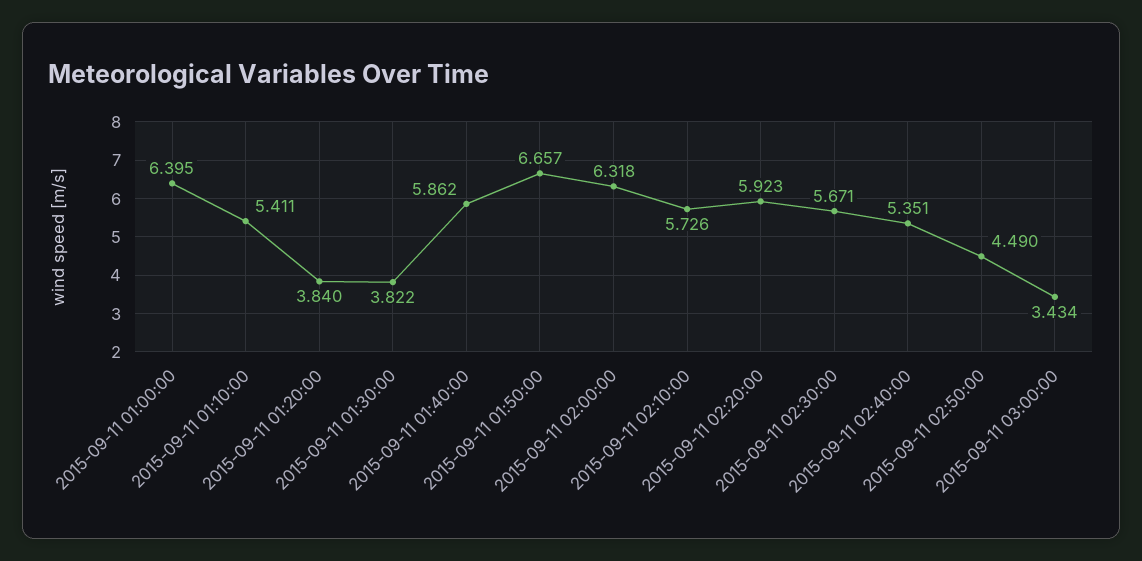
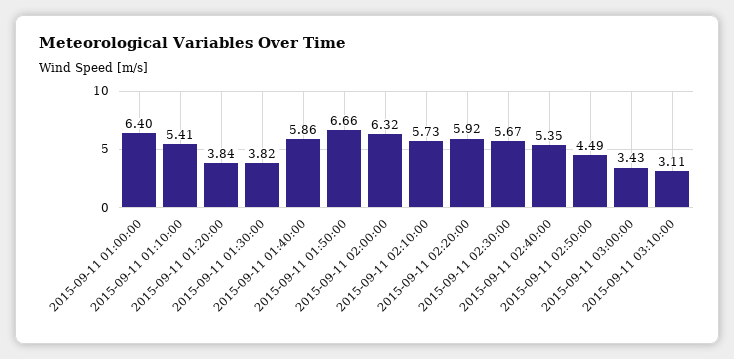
2015-09-11 03:10:00: none -> 3.11

